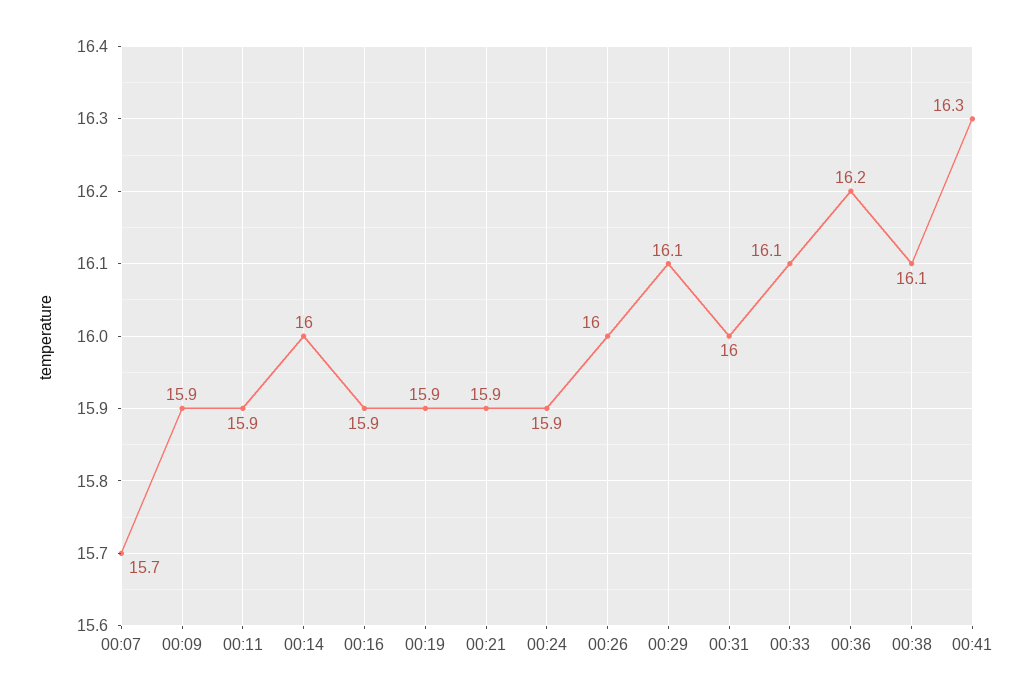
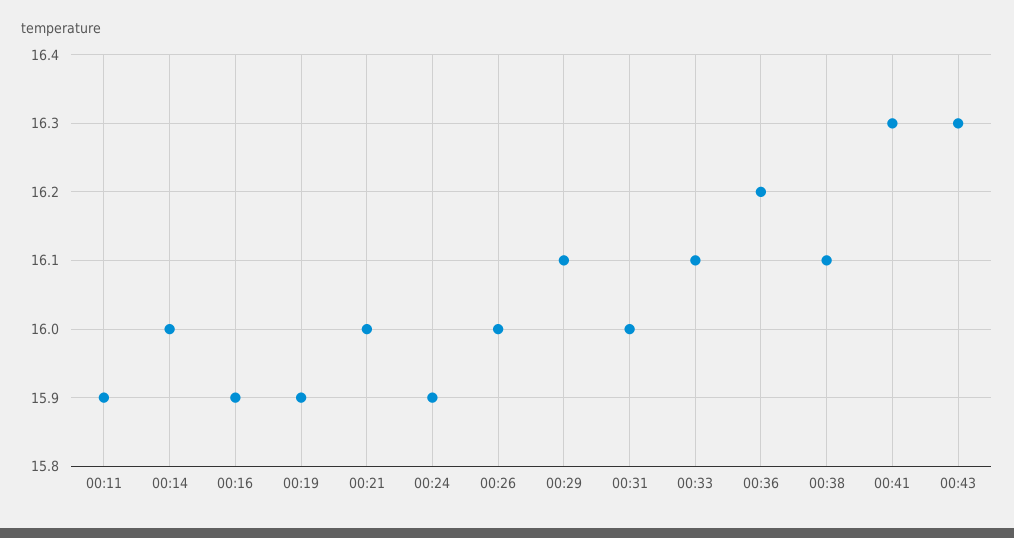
00:07: 15.7 -> none
00:09: 15.9 -> none
00:21: 15.9 -> 16
00:43: none -> 16.3

